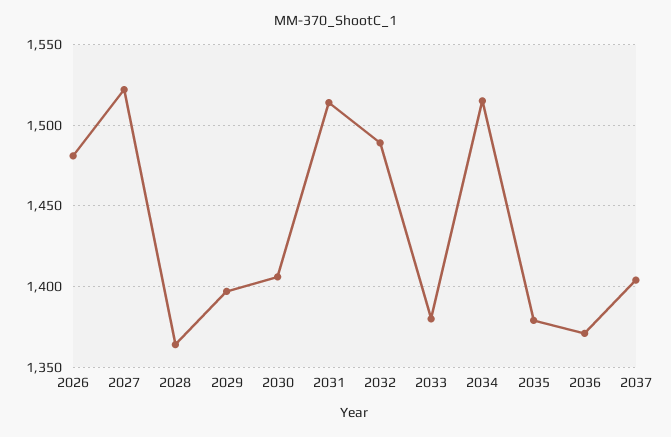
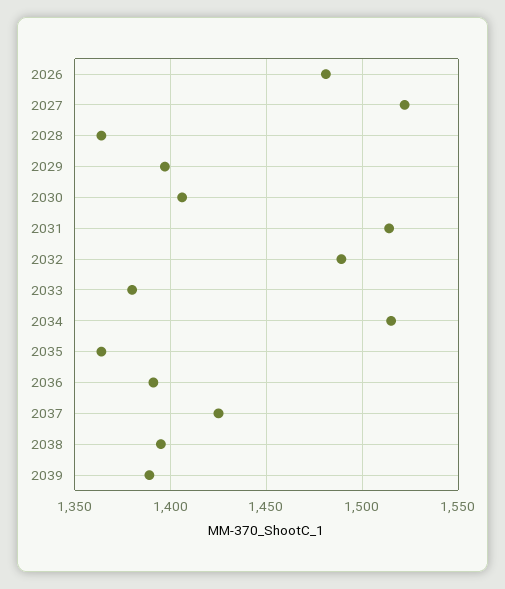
2035: 1380 -> 1365
2036: 1370 -> 1390
2037: 1405 -> 1425
2038: none -> 1395
2039: none -> 1390

